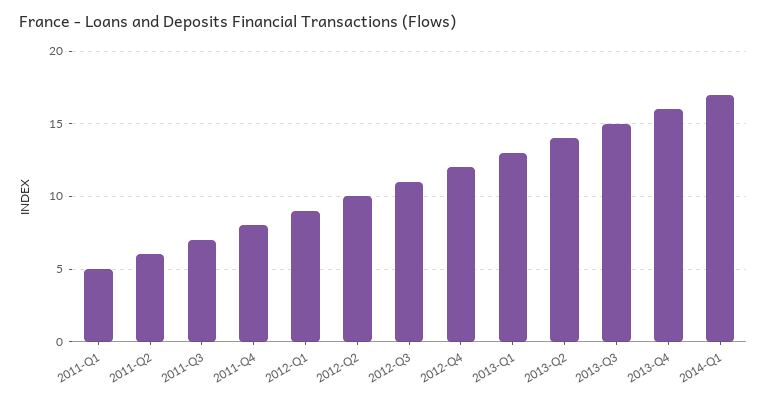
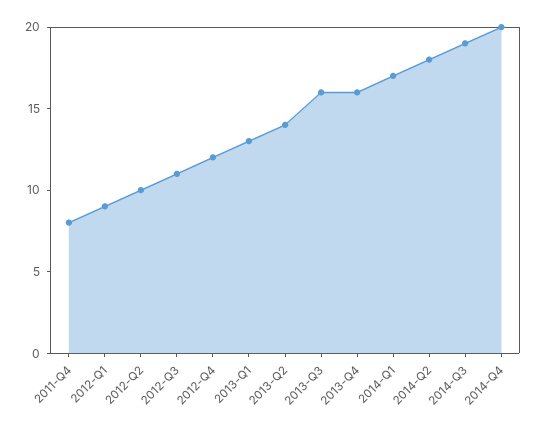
2011-Q1: 5 -> none
2011-Q2: 6 -> none
2011-Q3: 7 -> none
2013-Q3: 15 -> 16
2014-Q2: none -> 18
2014-Q3: none -> 19
2014-Q4: none -> 20

